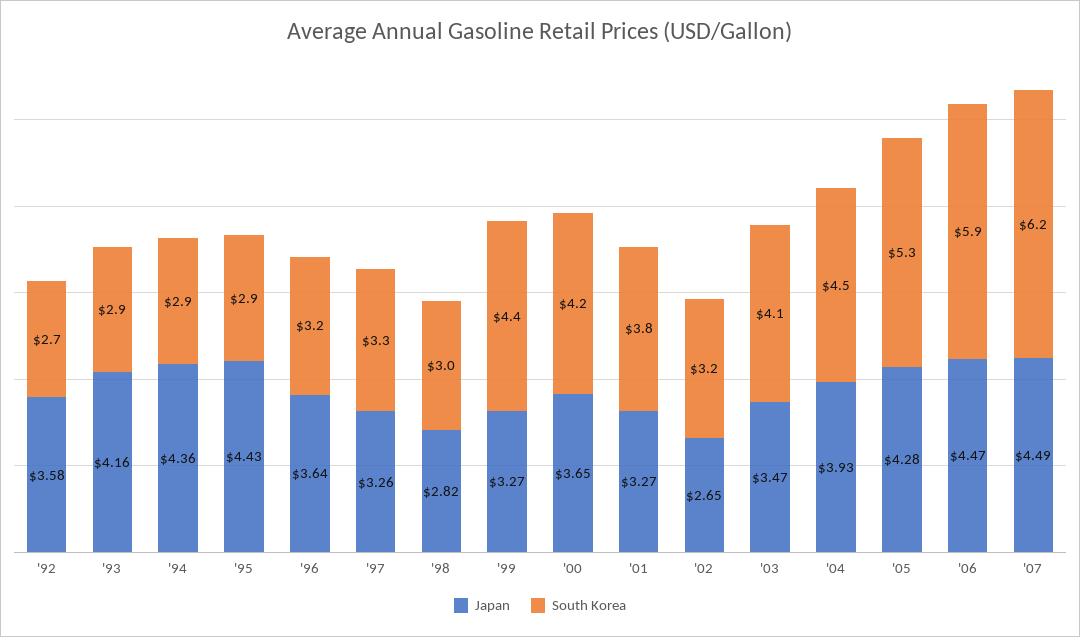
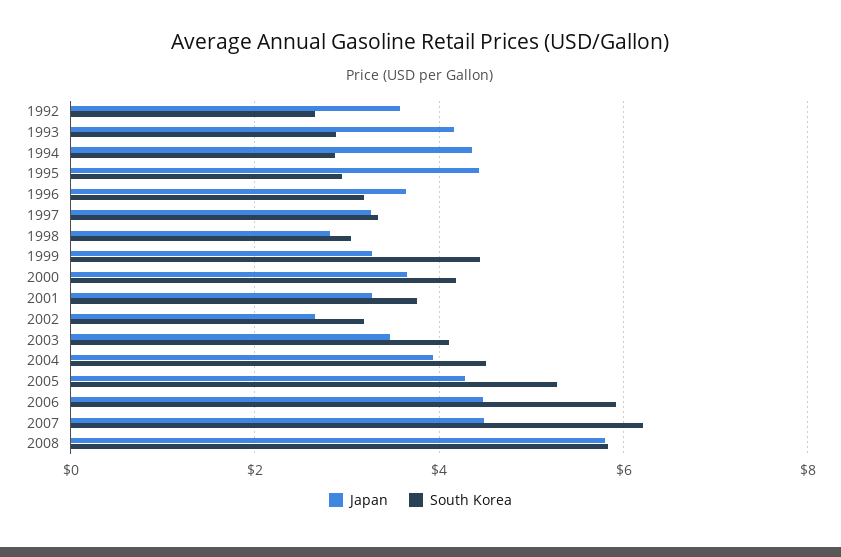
Japan, 2008: none -> 5.8
South Korea, 2008: none -> 5.8

